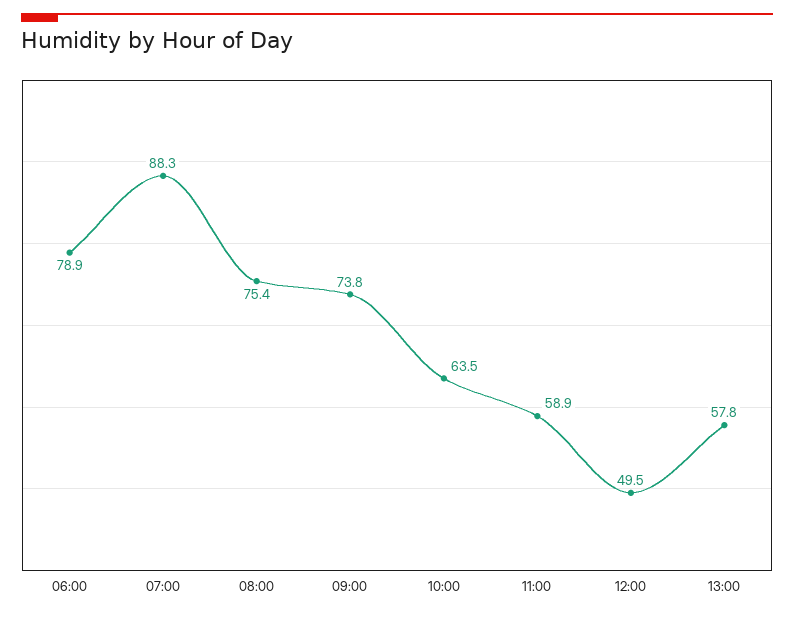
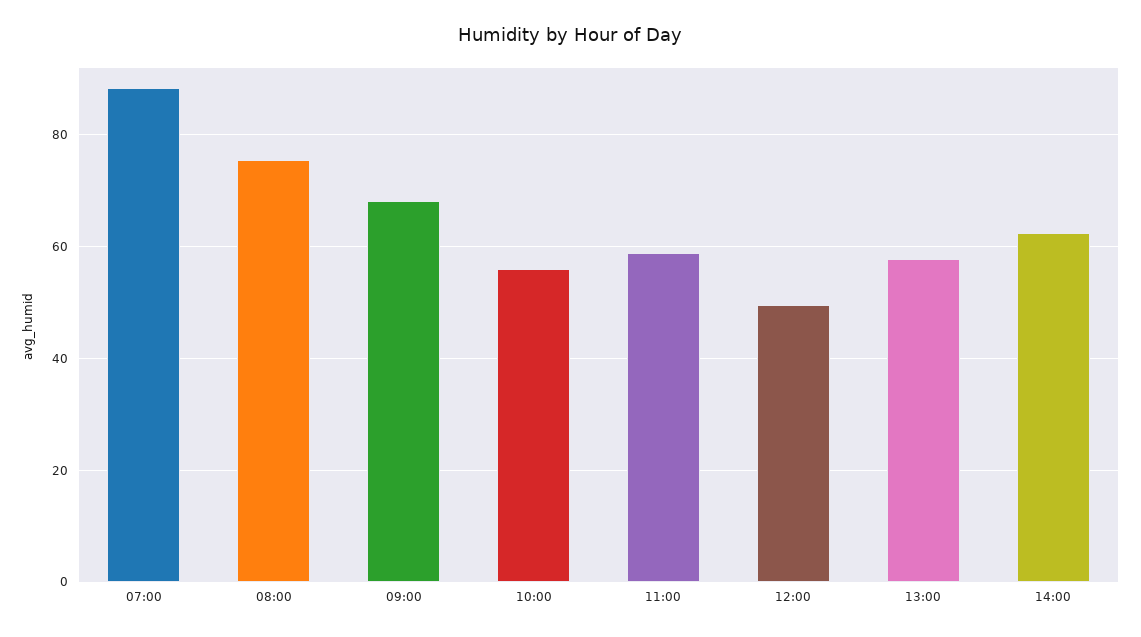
06:00: 78.9 -> none
09:00: 73.8 -> 68
10:00: 63.5 -> 56
14:00: none -> 62

